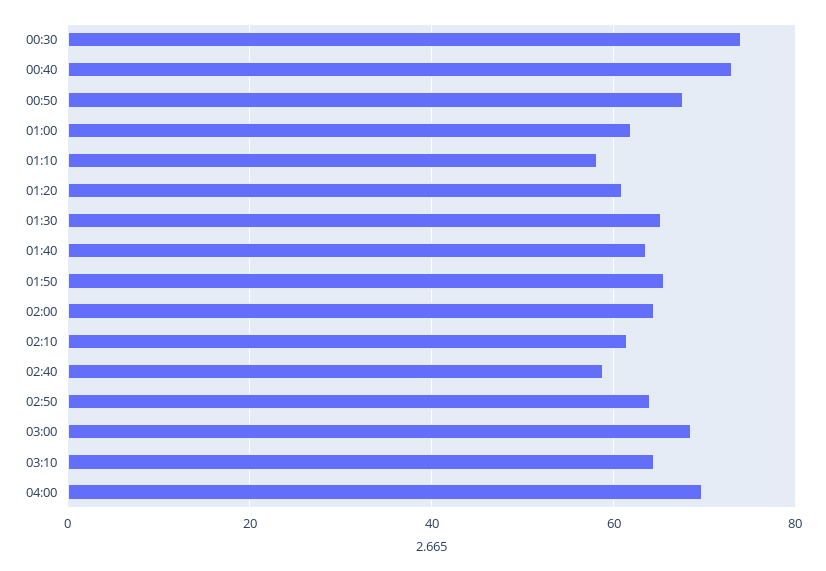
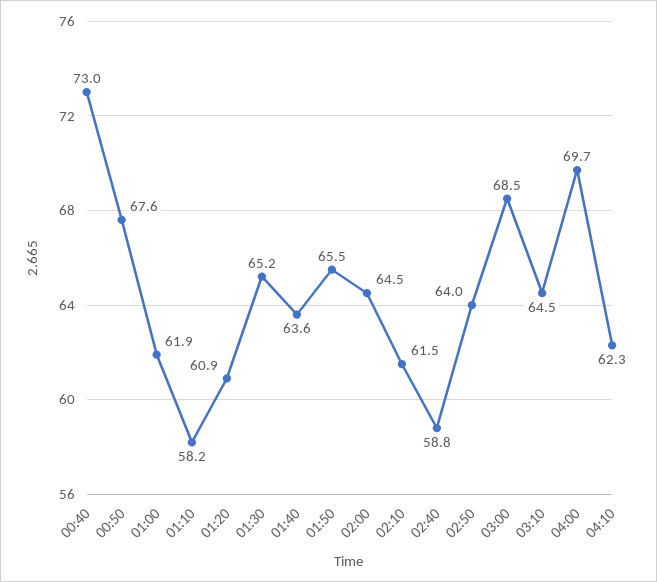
00:30: 74 -> none
04:10: none -> 62.3

